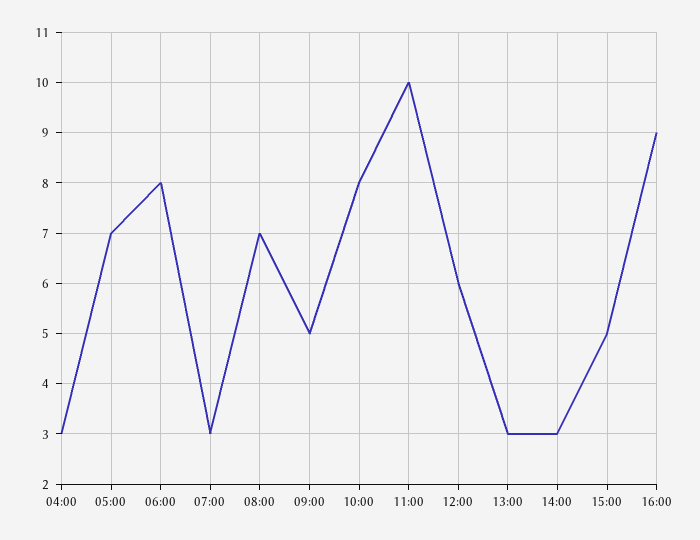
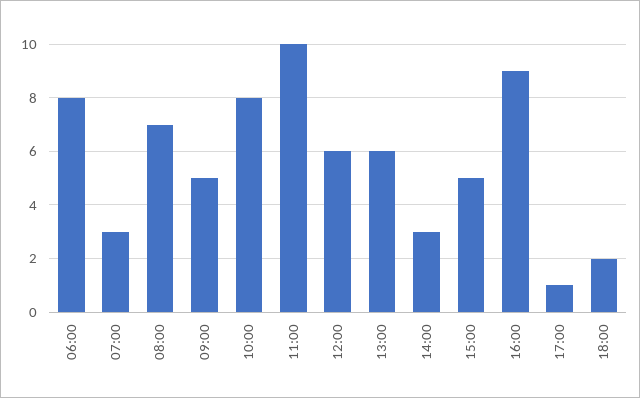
04:00: 3 -> none
05:00: 7 -> none
13:00: 3 -> 6
17:00: none -> 1
18:00: none -> 2

